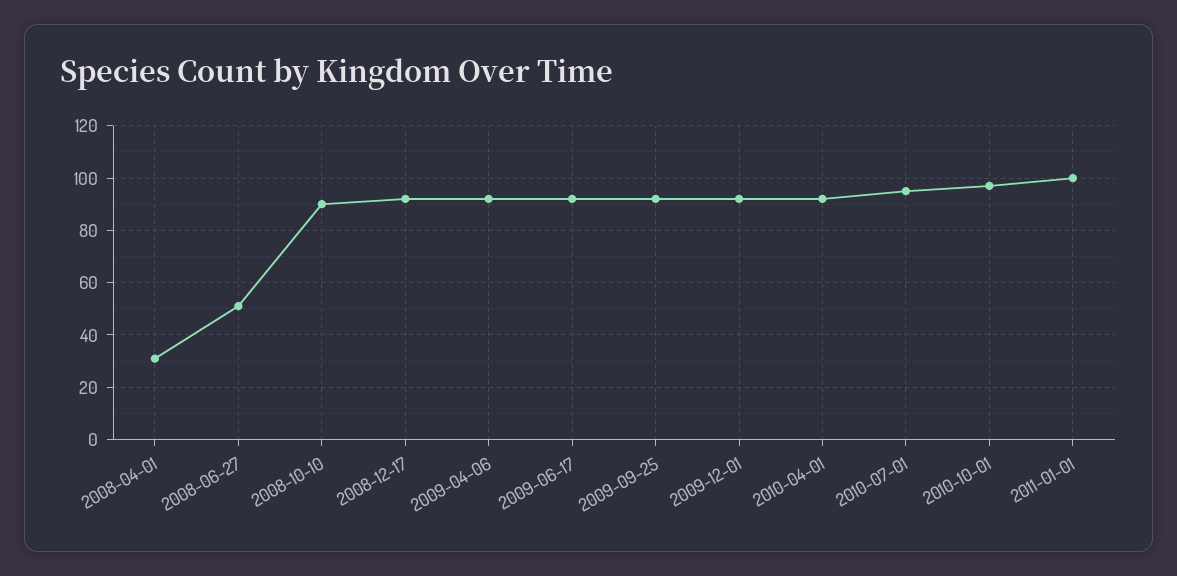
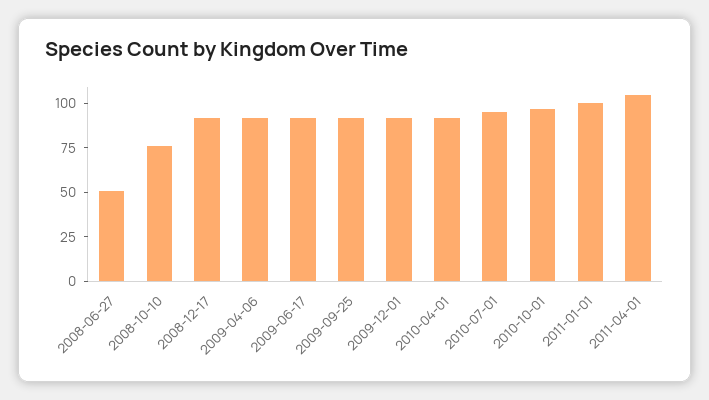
2008-04-01: 30 -> none
2008-10-10: 90 -> 75
2011-04-01: none -> 105

